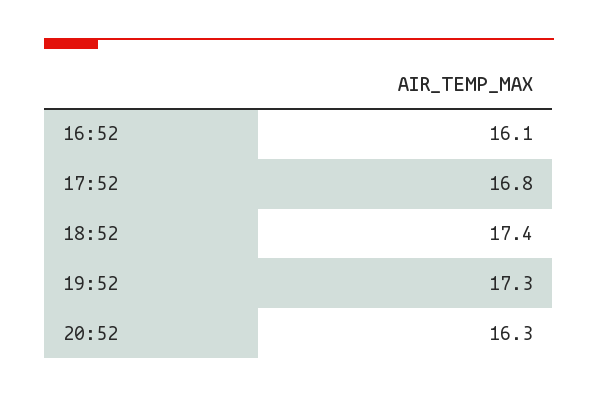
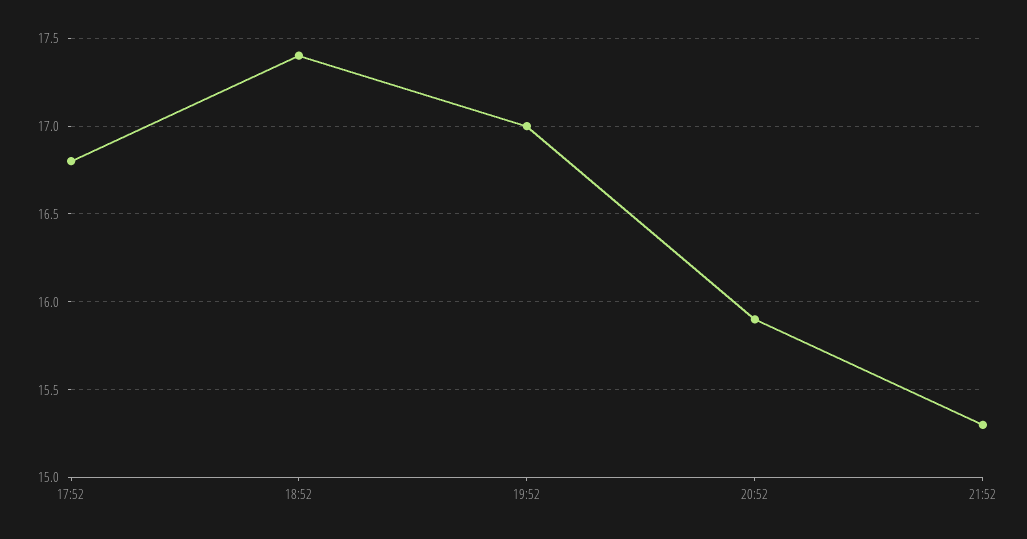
16:52: 16.1 -> none
19:52: 17.3 -> 17
20:52: 16.3 -> 15.9
21:52: none -> 15.3

